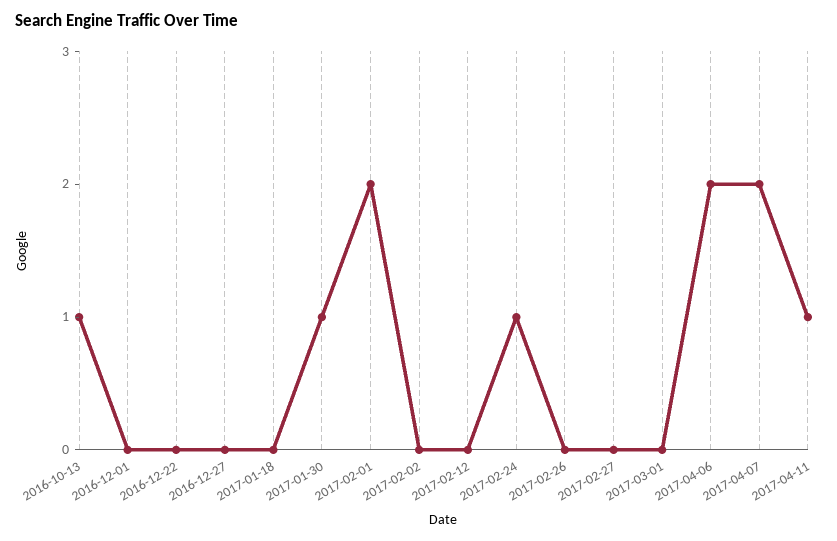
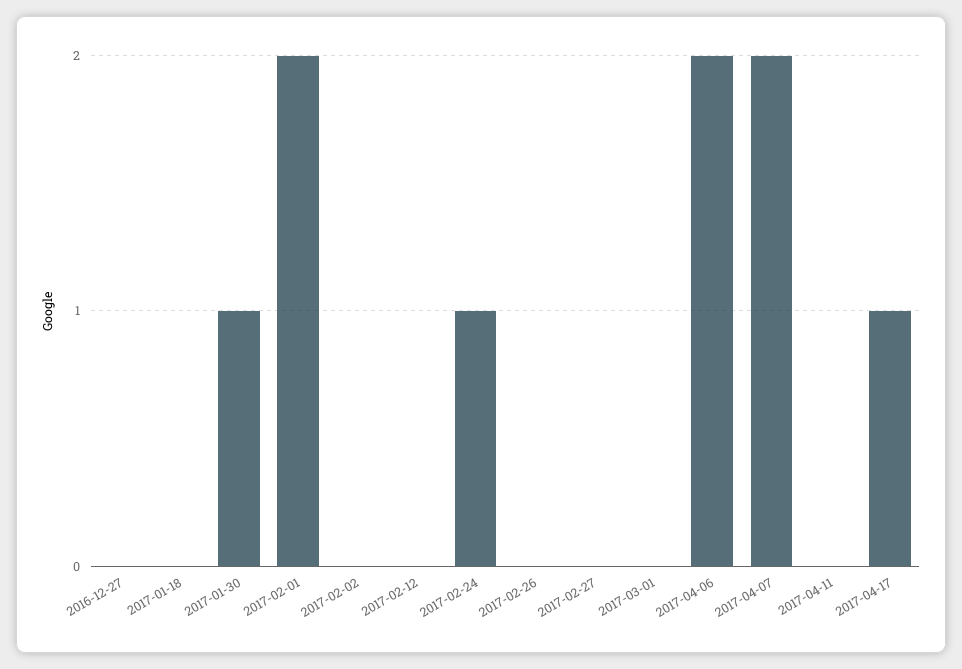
2016-10-13: 1 -> none
2016-12-01: 0 -> none
2016-12-22: 0 -> none
2017-04-11: 1 -> 0
2017-04-17: none -> 1

